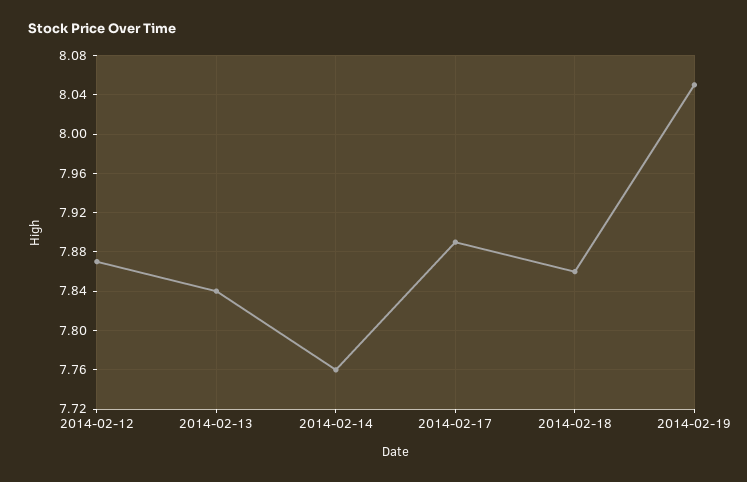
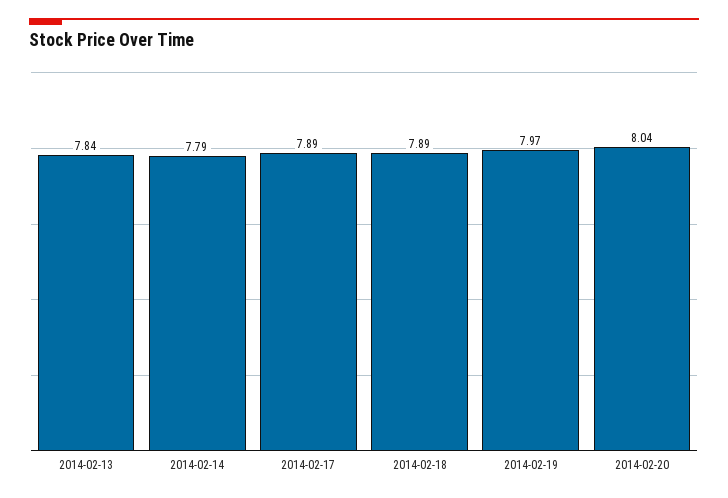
2014-02-12: 7.87 -> none
2014-02-14: 7.76 -> 7.79
2014-02-18: 7.86 -> 7.89
2014-02-19: 8.05 -> 7.97
2014-02-20: none -> 8.04

